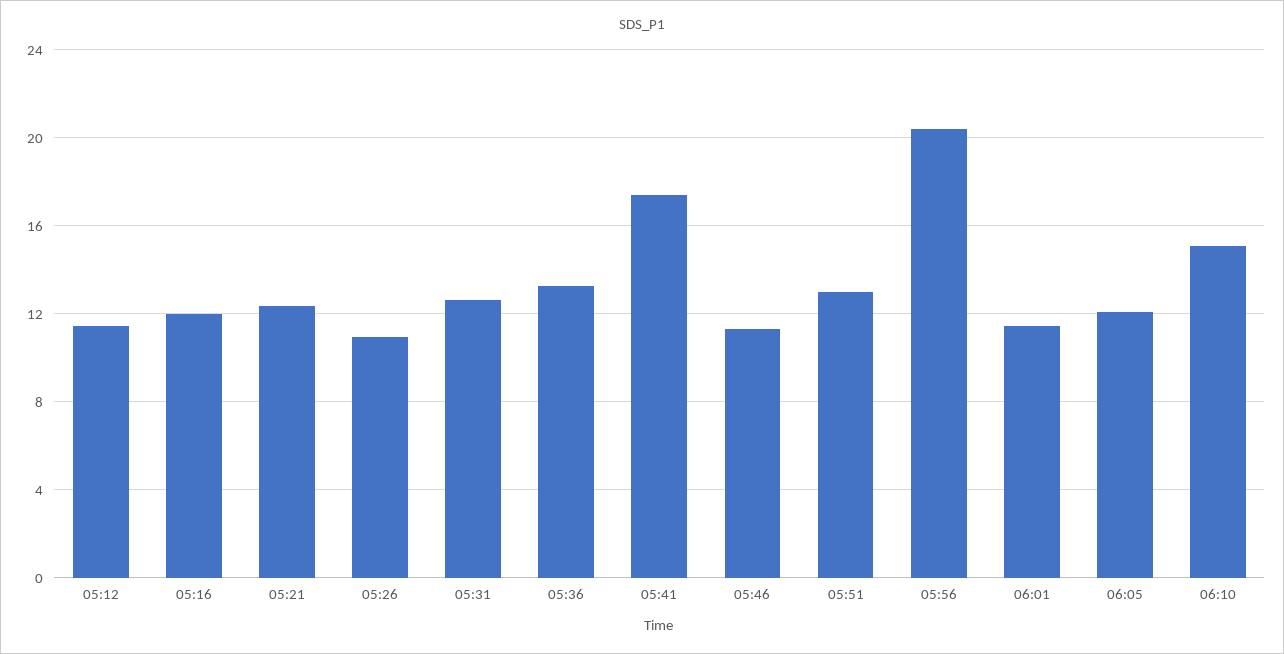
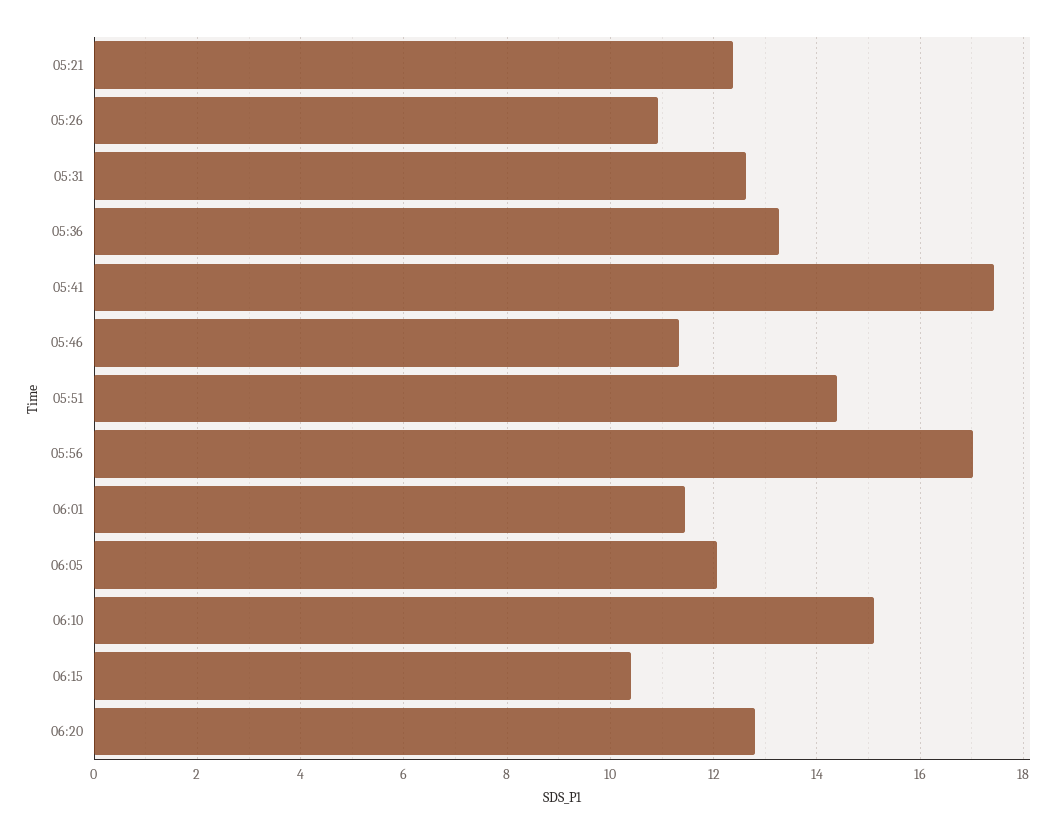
05:12: 11.5 -> none
05:16: 12 -> none
05:51: 13 -> 14.4
05:56: 20.5 -> 17
06:15: none -> 10.4
06:20: none -> 12.8

